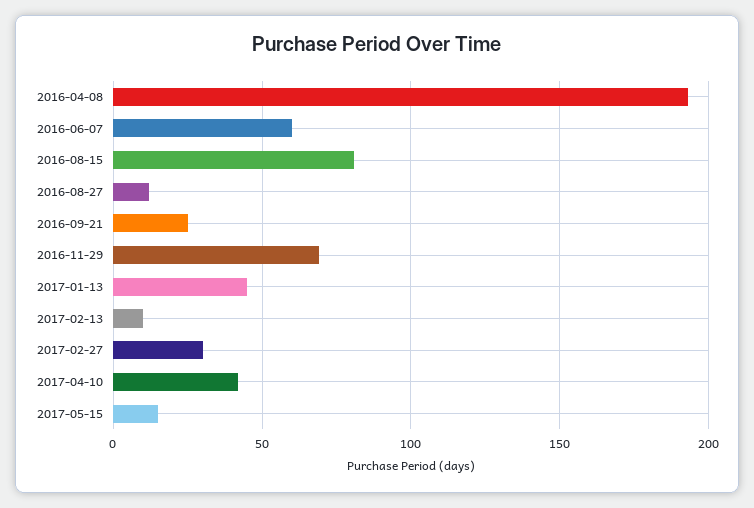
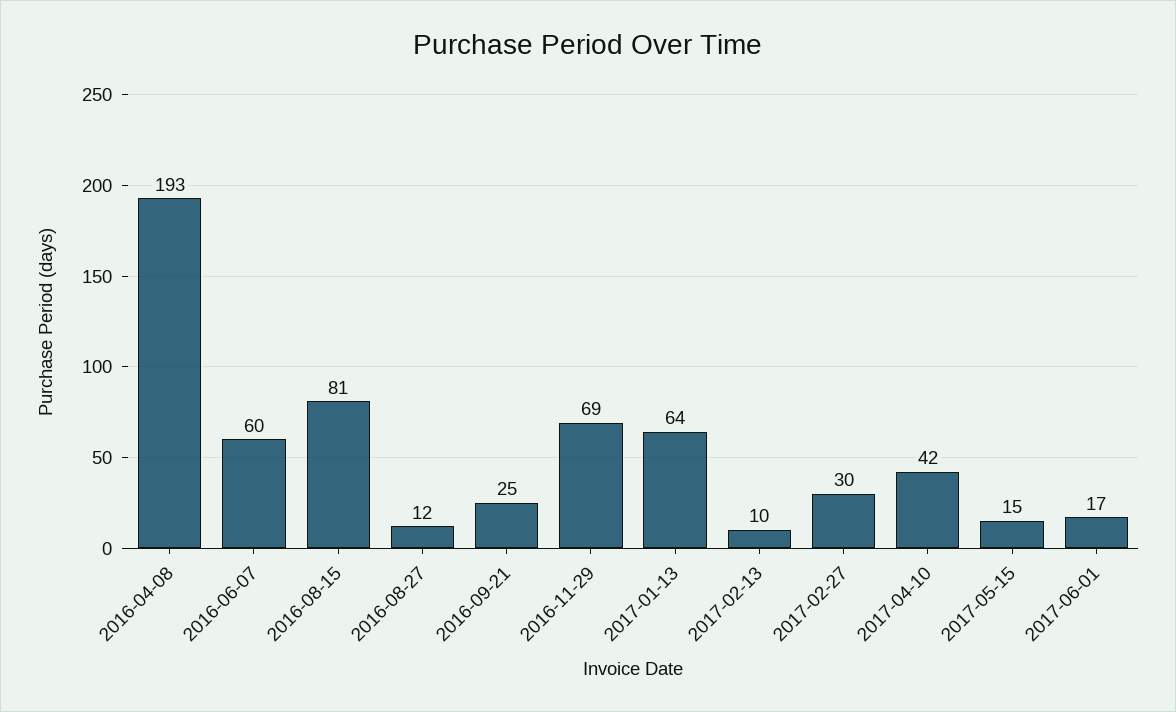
2017-01-13: 45 -> 64
2017-06-01: none -> 17

